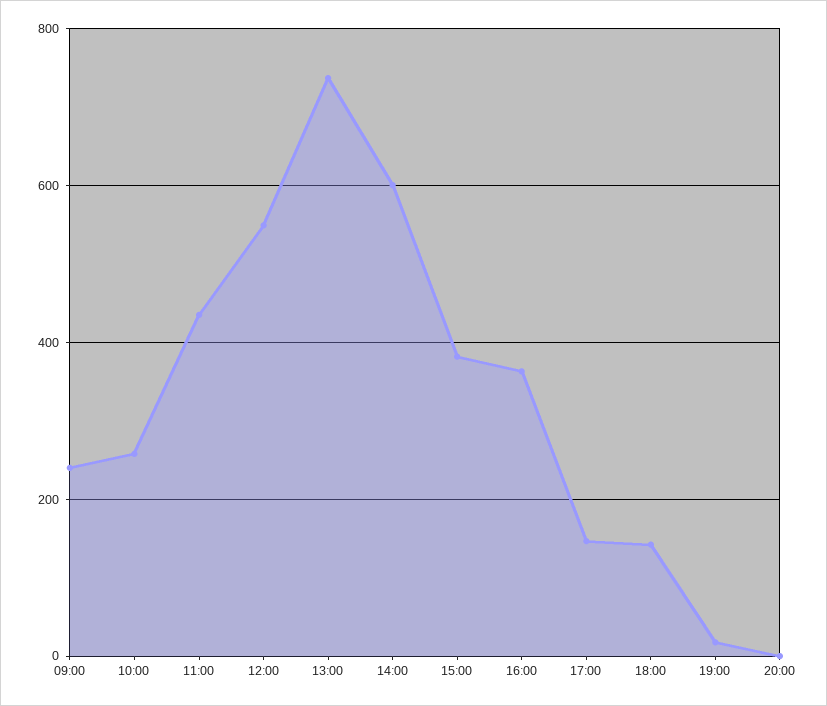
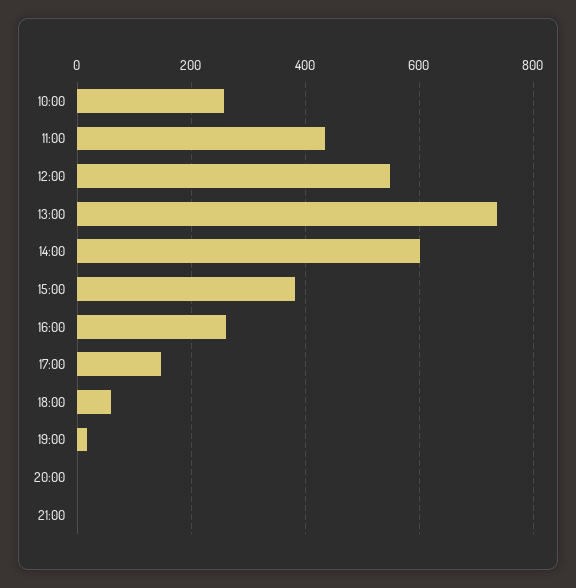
09:00: 240 -> none
16:00: 360 -> 260
18:00: 140 -> 60
21:00: none -> 0

